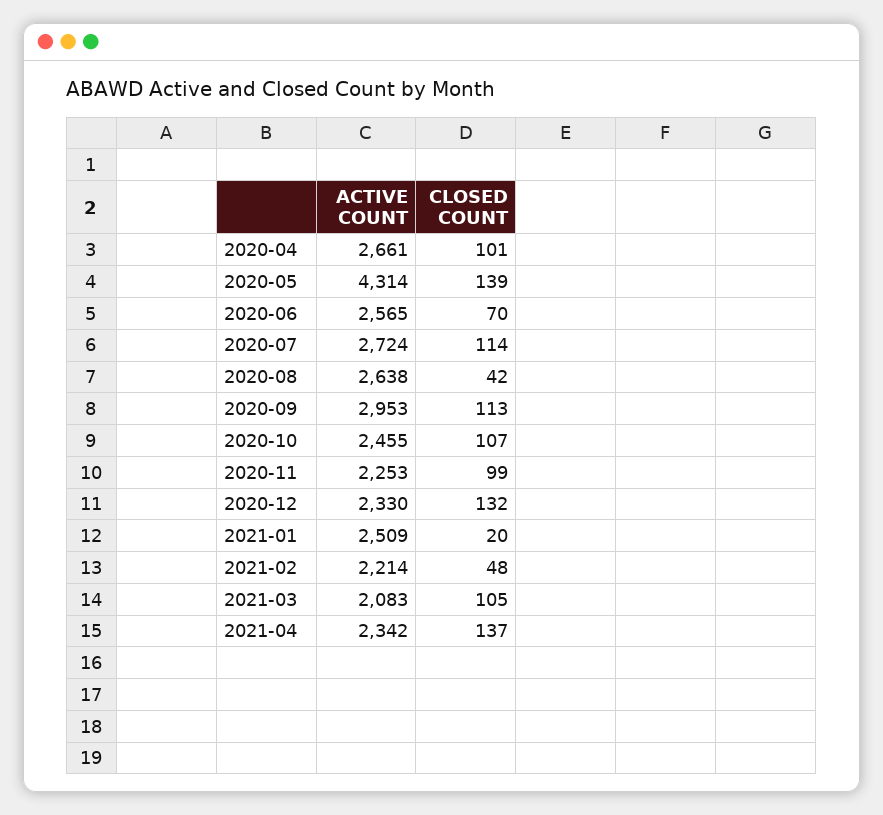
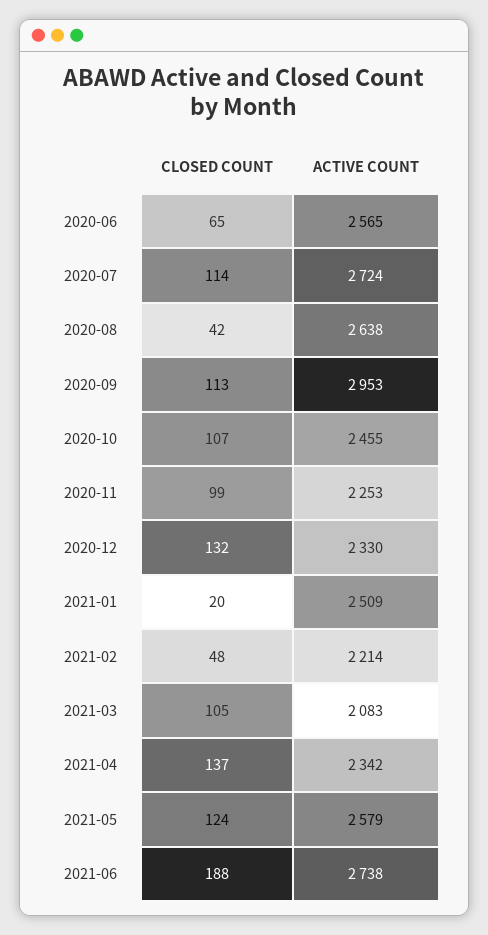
ACTIVE COUNT, 2020-04: 2661 -> none
CLOSED COUNT, 2020-04: 101 -> none
ACTIVE COUNT, 2020-05: 4314 -> none
CLOSED COUNT, 2020-05: 139 -> none
CLOSED COUNT, 2020-06: 70 -> 65
CLOSED COUNT, 2021-05: none -> 124
ACTIVE COUNT, 2021-05: none -> 2579
CLOSED COUNT, 2021-06: none -> 188
ACTIVE COUNT, 2021-06: none -> 2738

